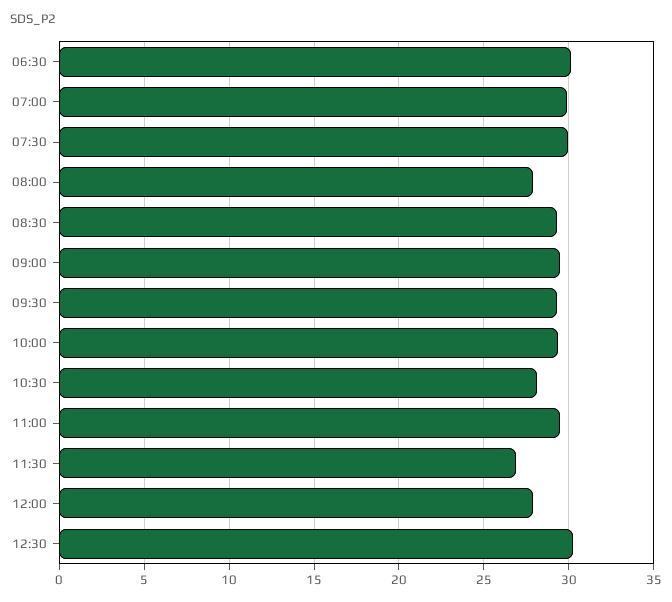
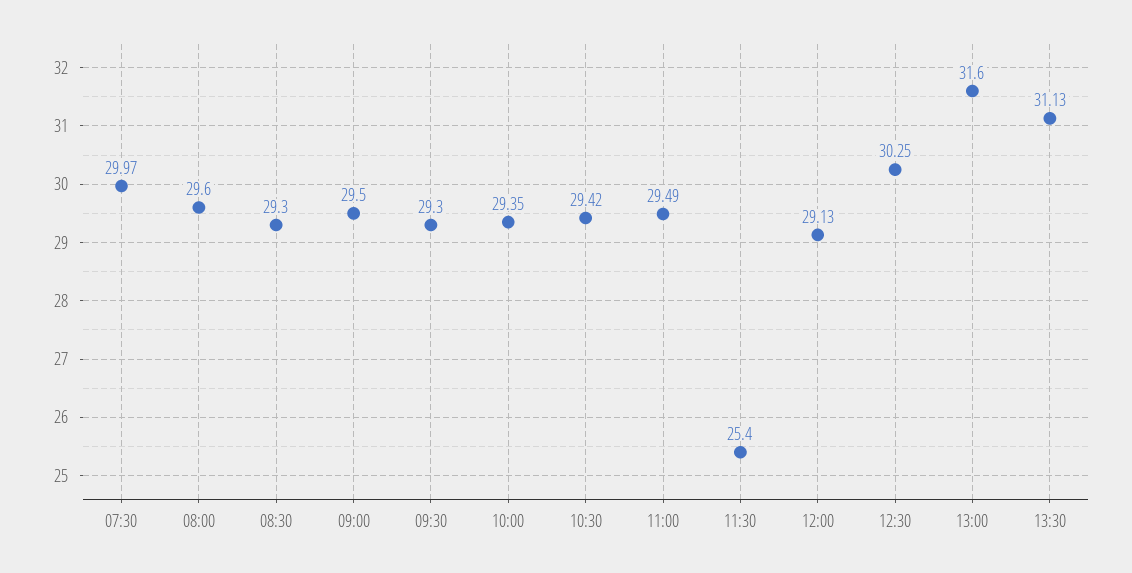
06:30: 30 -> none
07:00: 30 -> none
08:00: 28 -> 29.6
10:30: 28 -> 29.42
11:30: 27 -> 25.4
12:00: 28 -> 29.13
13:00: none -> 31.6
13:30: none -> 31.13

